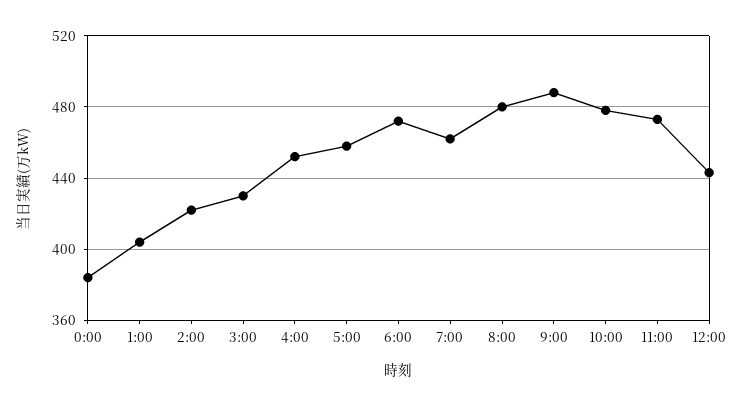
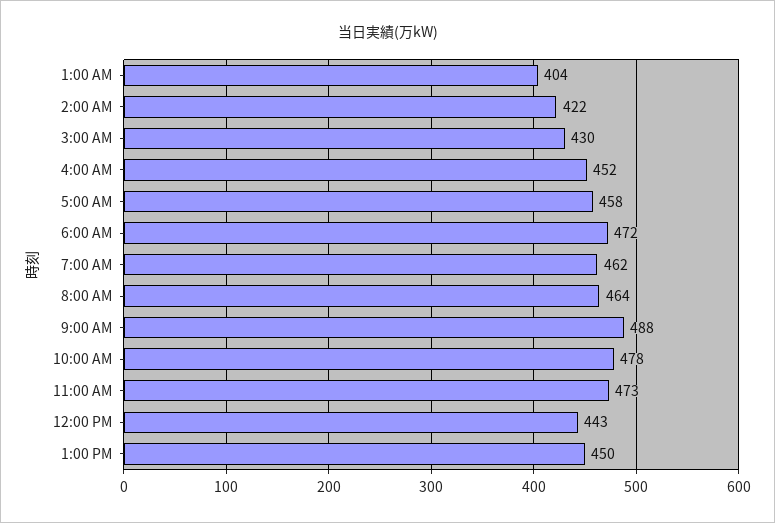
0:00: 385 -> none
8:00: 480 -> 464
1:00 PM: none -> 450

